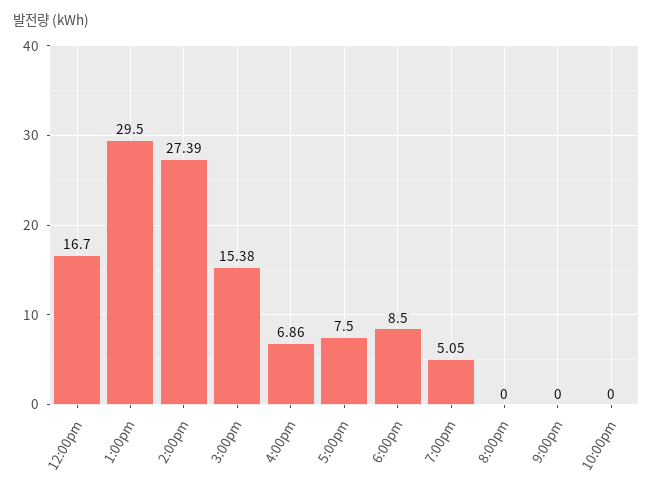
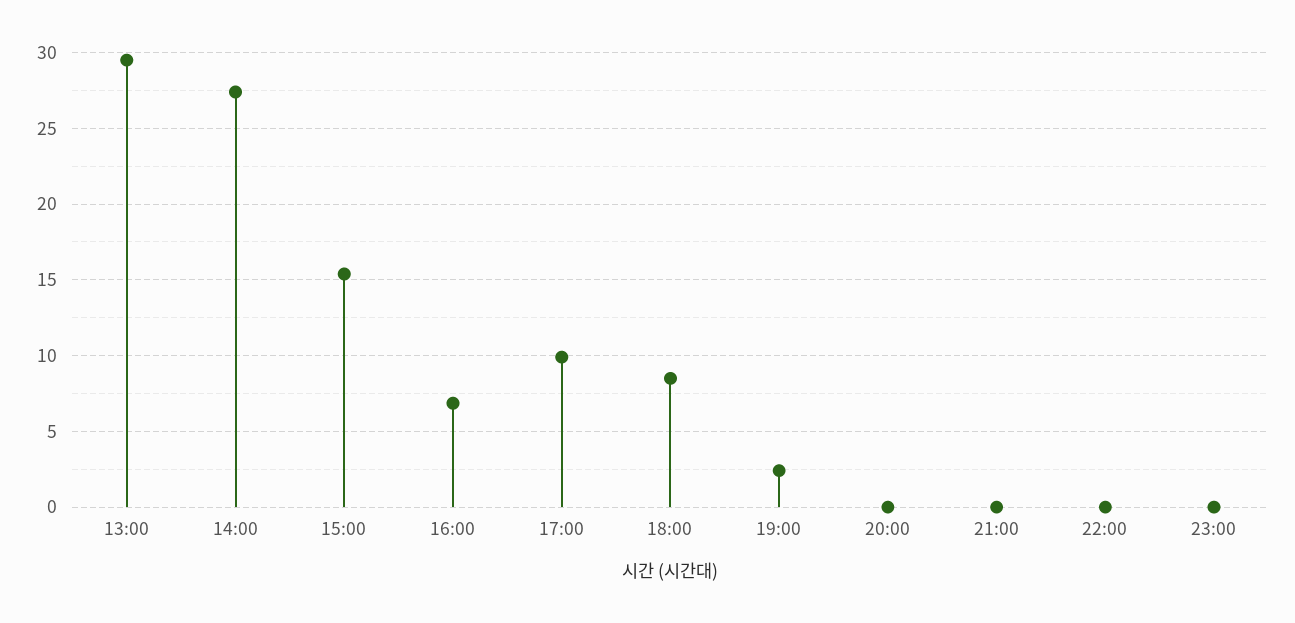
12:00pm: 16.7 -> none
5:00pm: 7.5 -> 10
7:00pm: 5.05 -> 2.5
23:00: none -> 0

